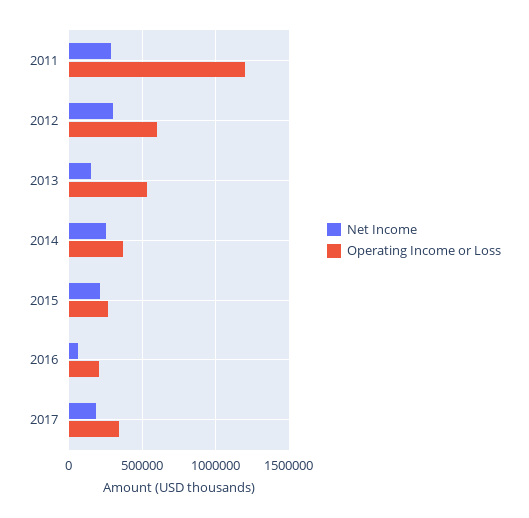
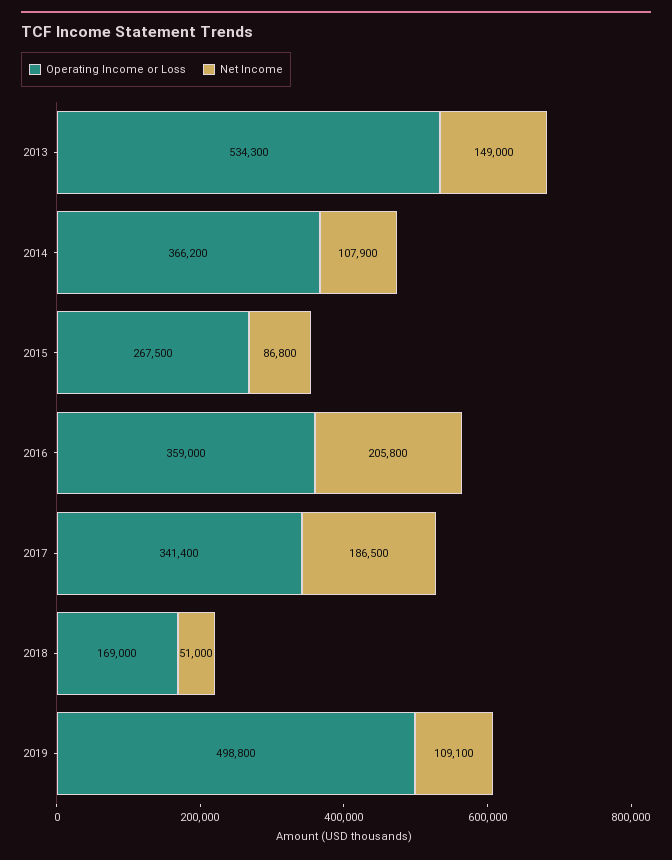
Net Income, 2011: 300000 -> none
Operating Income or Loss, 2011: 1200000 -> none
Net Income, 2012: 300000 -> none
Operating Income or Loss, 2012: 600000 -> none
Net Income, 2014: 250000 -> 107900
Net Income, 2015: 200000 -> 86800
Net Income, 2016: 50000 -> 205800
Operating Income or Loss, 2016: 200000 -> 359000
Operating Income or Loss, 2018: none -> 169000
Net Income, 2018: none -> 51000
Operating Income or Loss, 2019: none -> 498800
Net Income, 2019: none -> 109100

